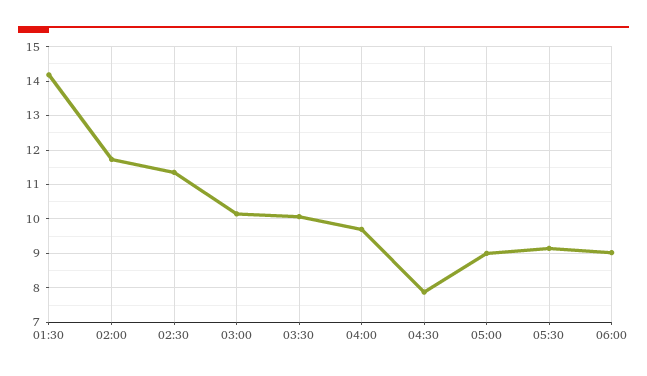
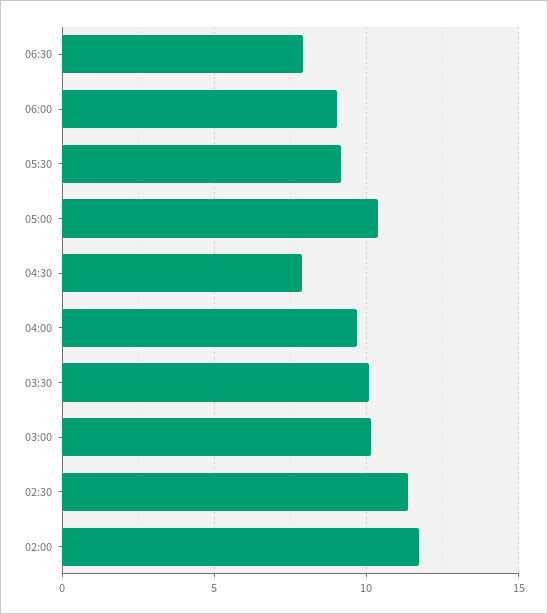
01:30: 14.2 -> none
05:00: 9 -> 10.5
06:30: none -> 8

